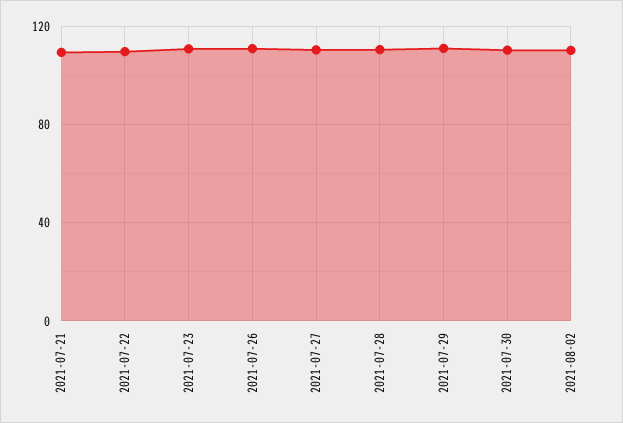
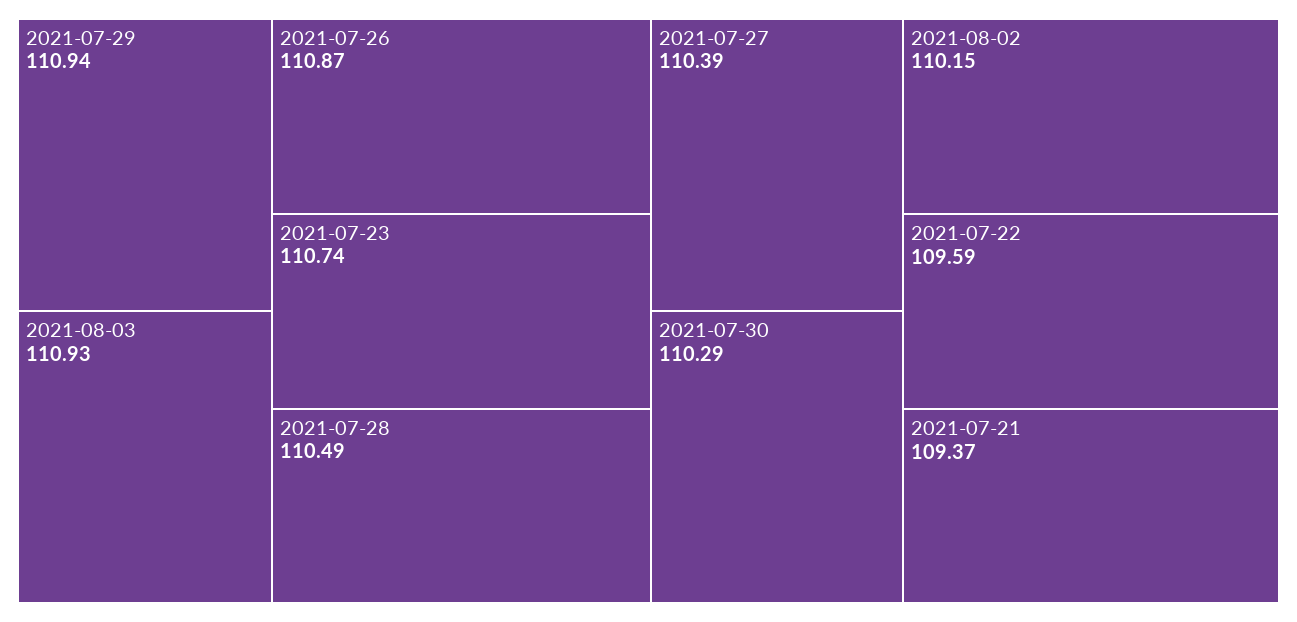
2021-08-03: none -> 110.93

